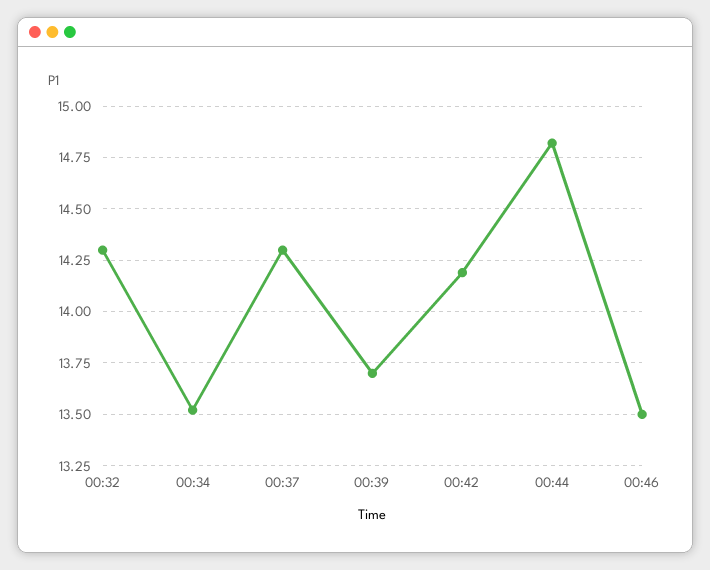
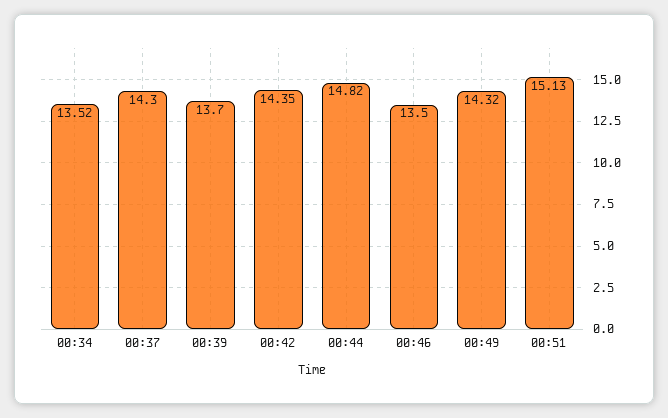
00:32: 14.3 -> none
00:42: 14.2 -> 14.35
00:49: none -> 14.32
00:51: none -> 15.13

